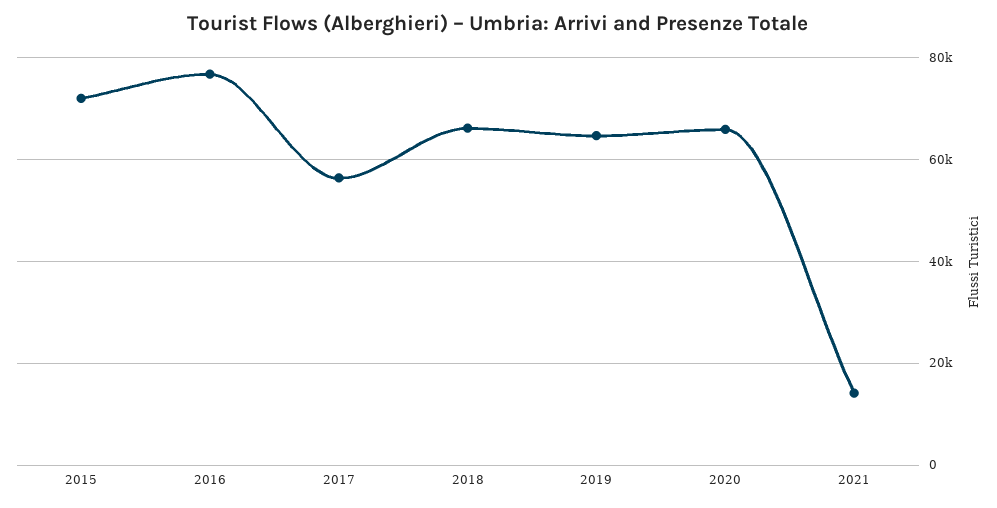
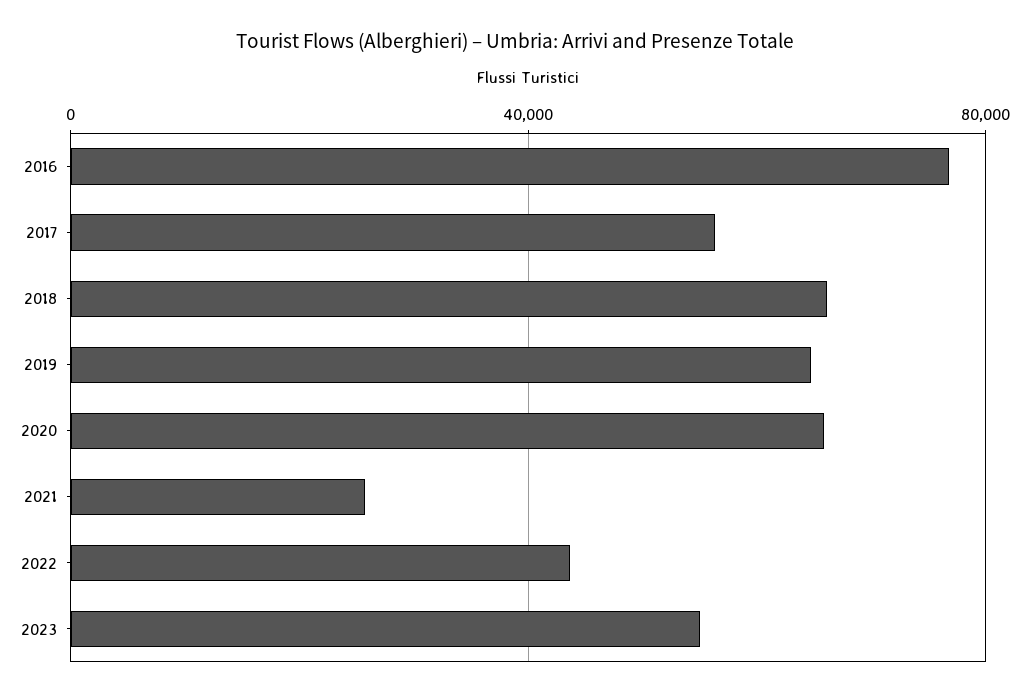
2015: 72000 -> none
2021: 14000 -> 25000
2022: none -> 45000
2023: none -> 55000

